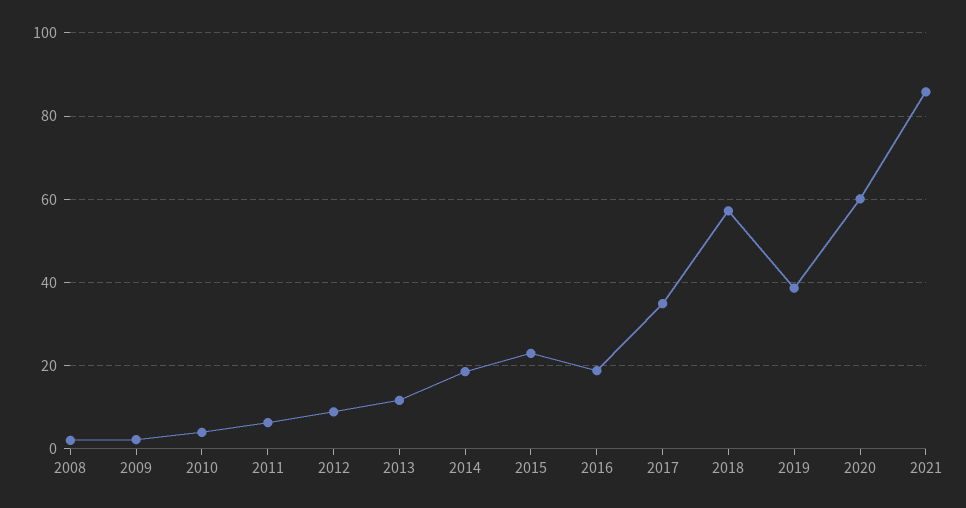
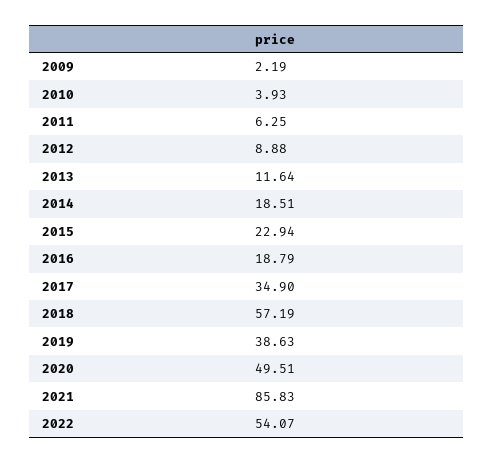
2008: 2 -> none
2020: 60 -> 49.51
2022: none -> 54.07

